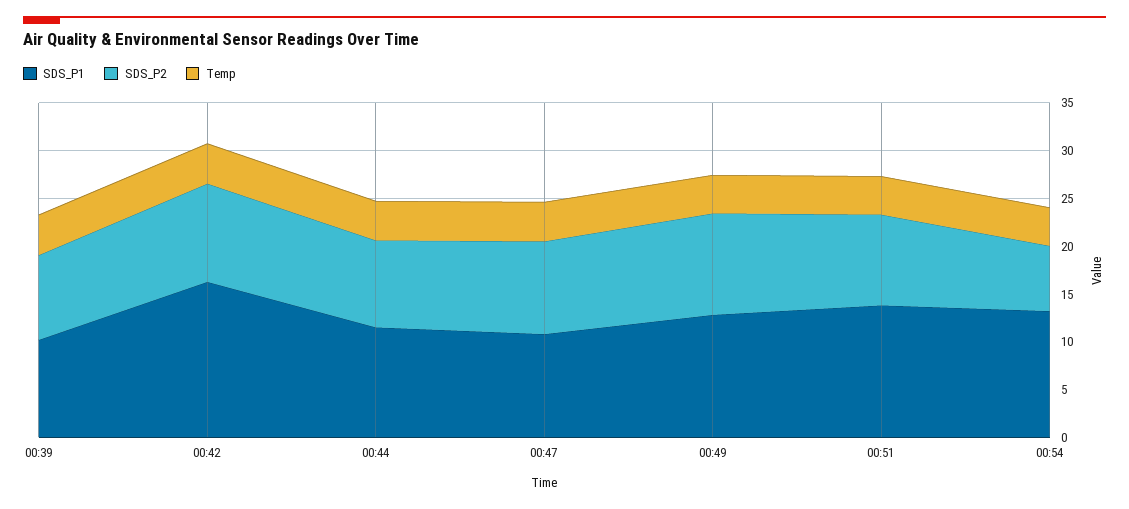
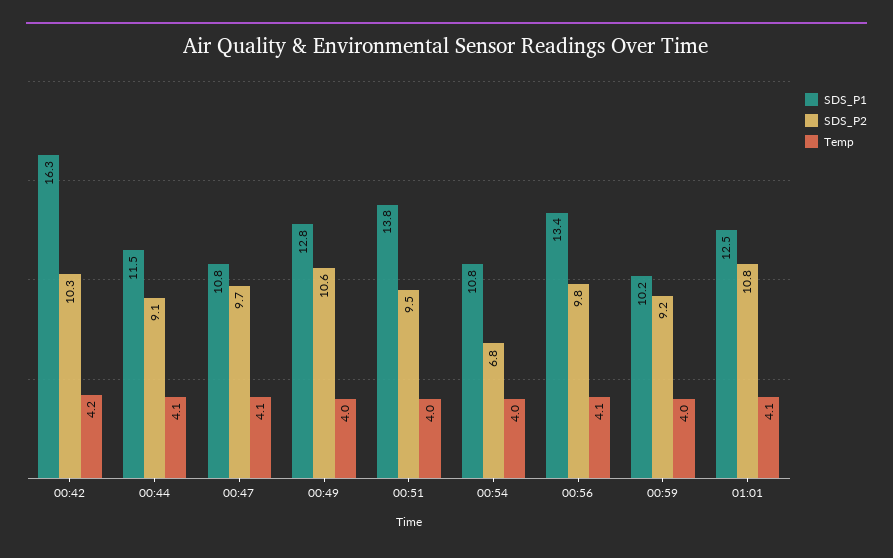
SDS_P1, 00:39: 10 -> none
SDS_P2, 00:39: 9 -> none
Temp, 00:39: 4 -> none
SDS_P1, 00:54: 13 -> 10.8
SDS_P1, 00:56: none -> 13.4
SDS_P2, 00:56: none -> 9.8
Temp, 00:56: none -> 4.1
SDS_P1, 00:59: none -> 10.2
SDS_P2, 00:59: none -> 9.2
Temp, 00:59: none -> 4
SDS_P1, 01:01: none -> 12.5
SDS_P2, 01:01: none -> 10.8
Temp, 01:01: none -> 4.1

